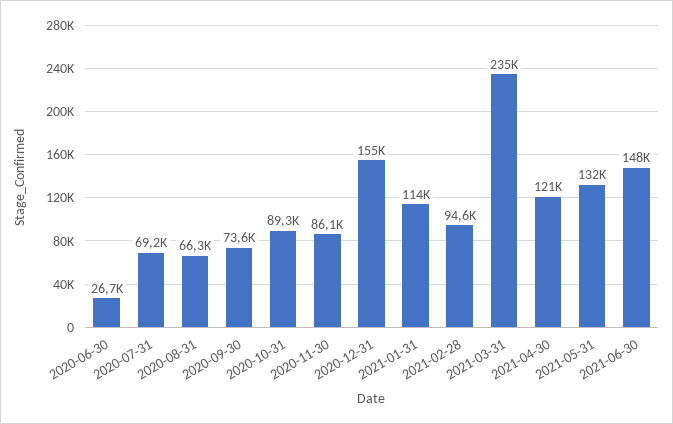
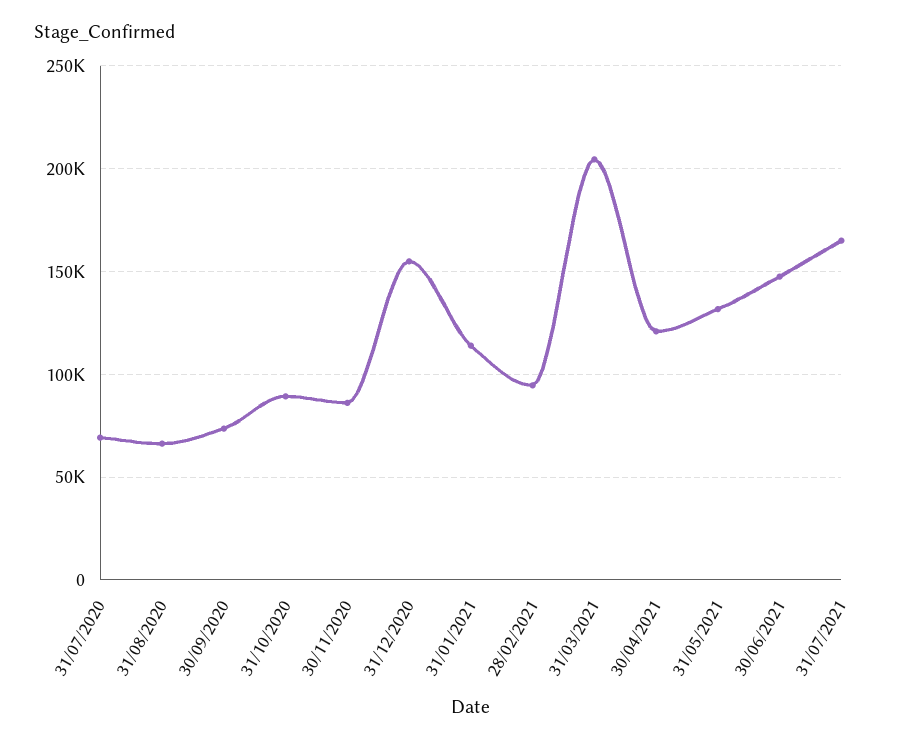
2020-06-30: 26700 -> none
2021-03-31: 235000 -> 205000
31/07/2021: none -> 165000

